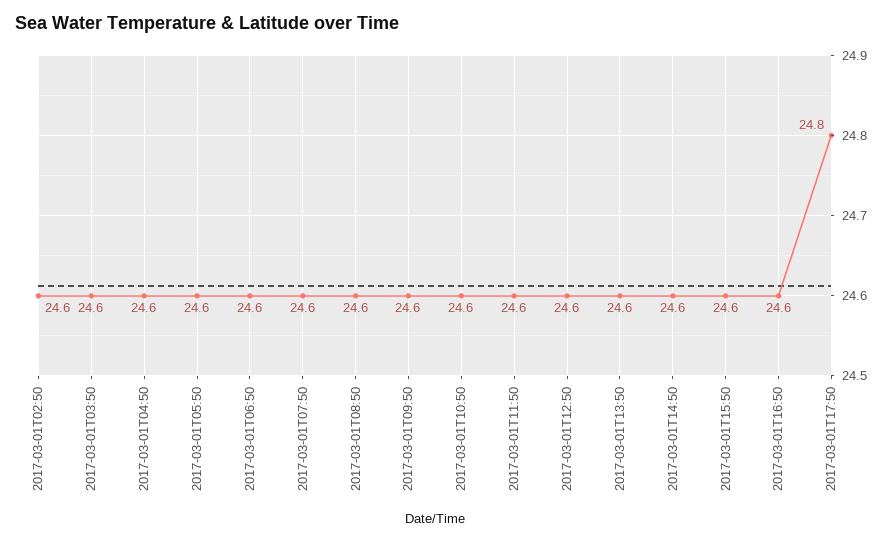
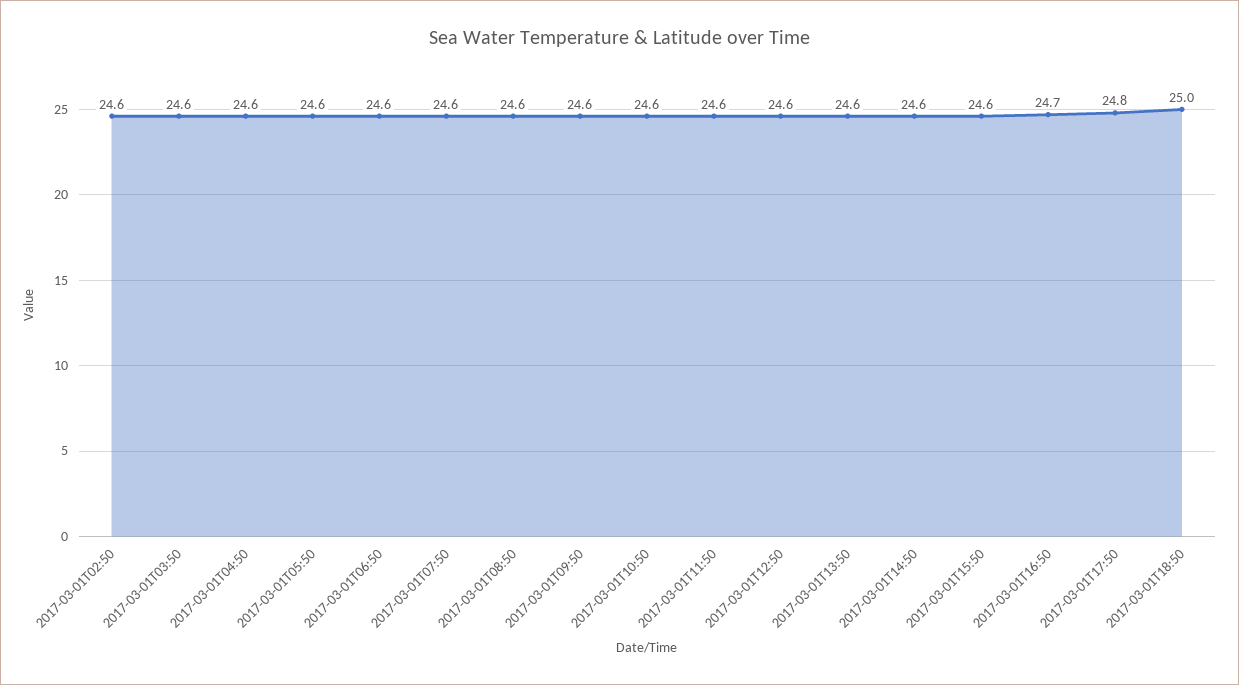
2017-03-01T16:50: 24.6 -> 24.7
2017-03-01T18:50: none -> 25

